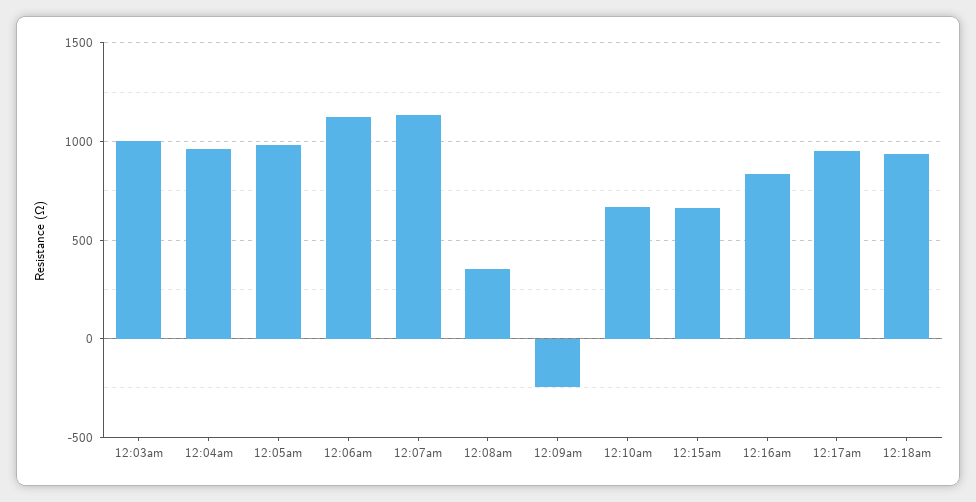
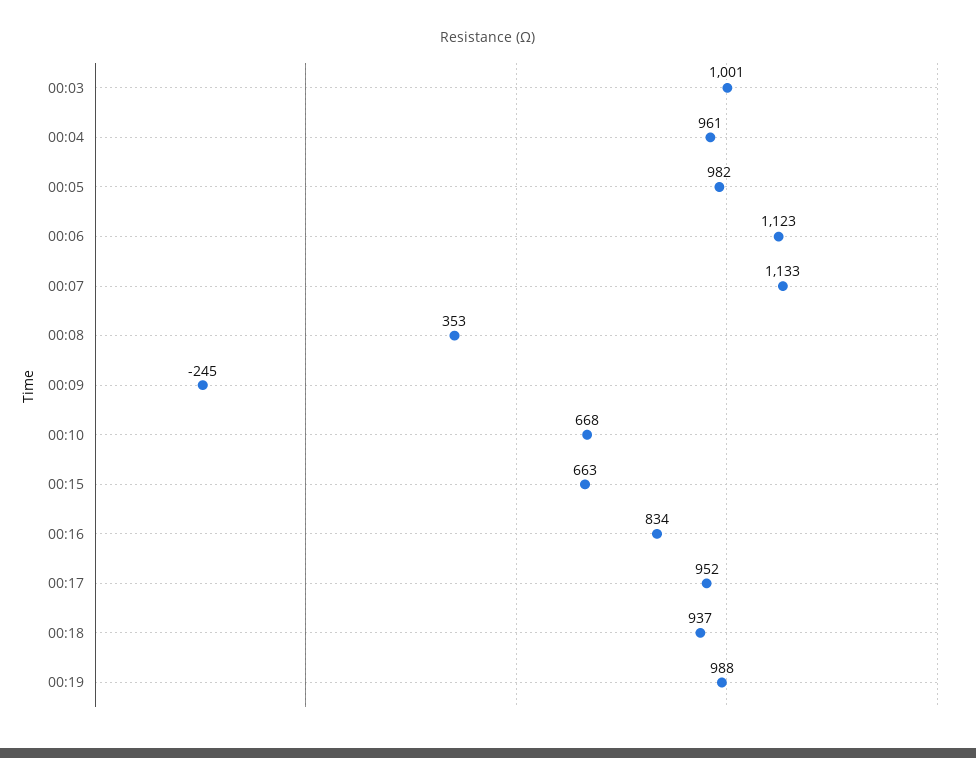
00:19: none -> 988

